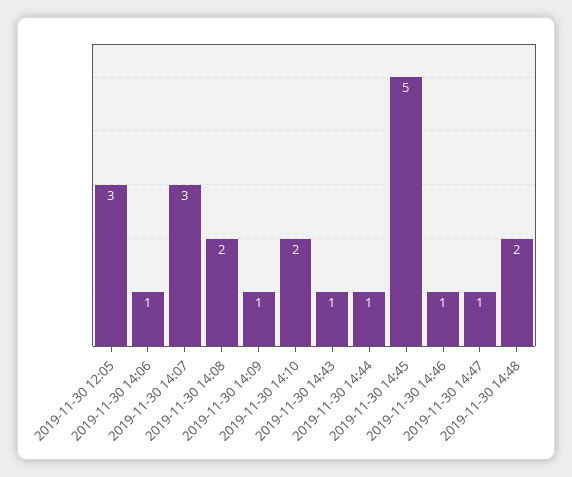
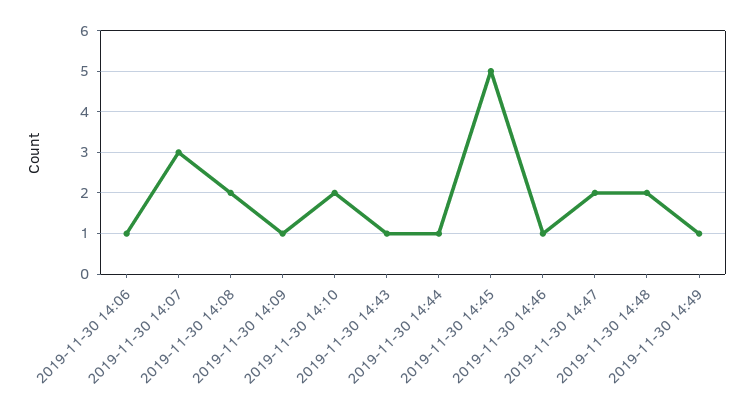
2019-11-30 12:05: 3 -> none
2019-11-30 14:47: 1 -> 2
2019-11-30 14:49: none -> 1

